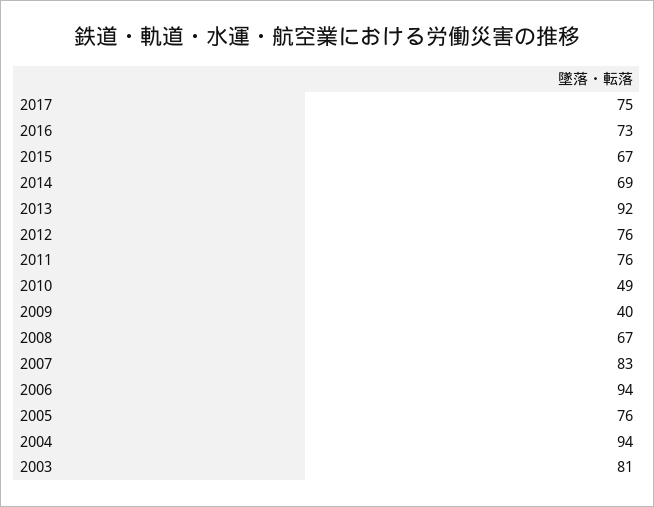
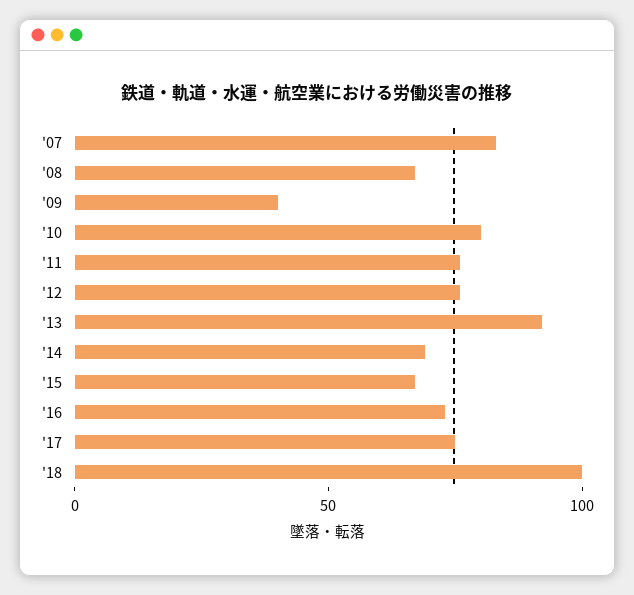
2010: 49 -> 80
2006: 94 -> none
2005: 76 -> none
2004: 94 -> none
2003: 81 -> none
'18: none -> 100

